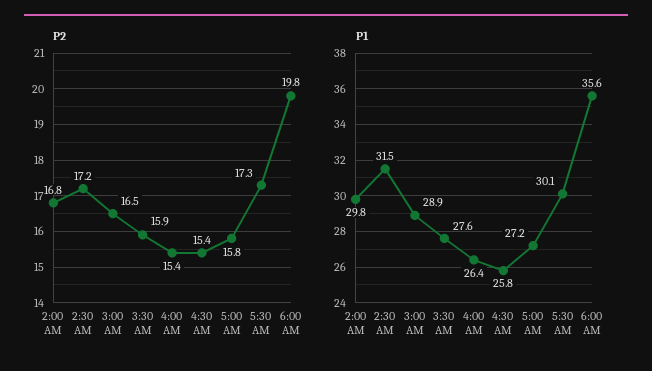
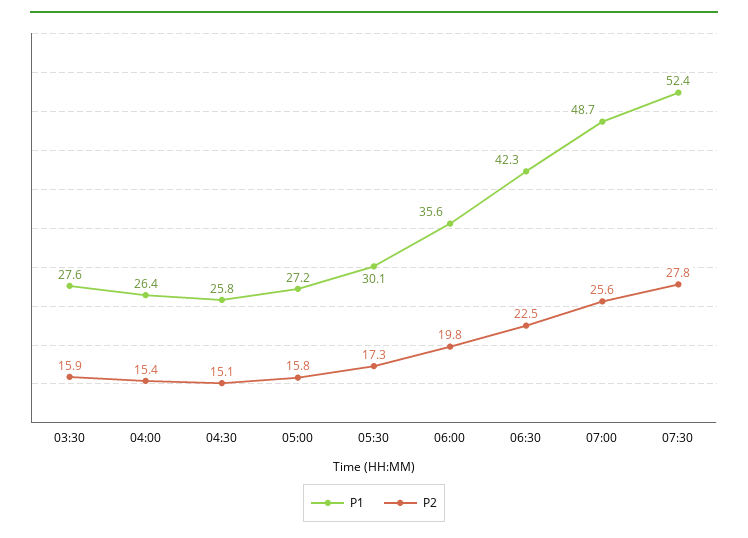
P2, 2:00 AM: 16.8 -> none
P2, 2:30 AM: 17.2 -> none
P2, 3:00 AM: 16.5 -> none
P2, 4:30 AM: 15.4 -> 15.1
P1, 2:00 AM: 29.8 -> none
P1, 2:30 AM: 31.5 -> none
P1, 3:00 AM: 28.9 -> none
P1, 06:30: none -> 42.3
P2, 06:30: none -> 22.5
P1, 07:00: none -> 48.7
P2, 07:00: none -> 25.6
P1, 07:30: none -> 52.4
P2, 07:30: none -> 27.8

